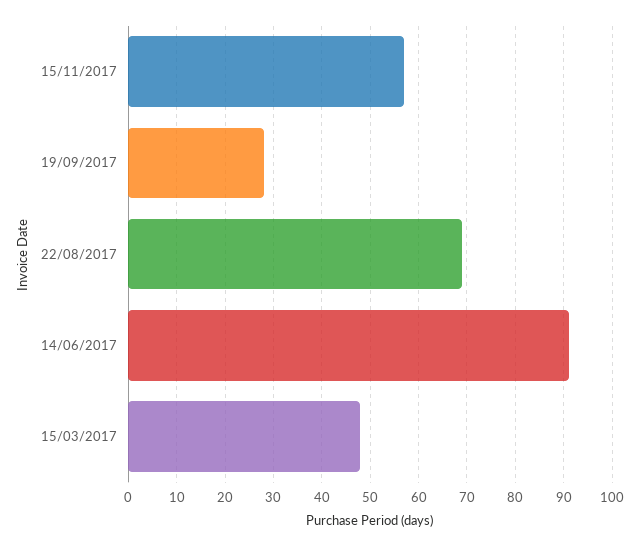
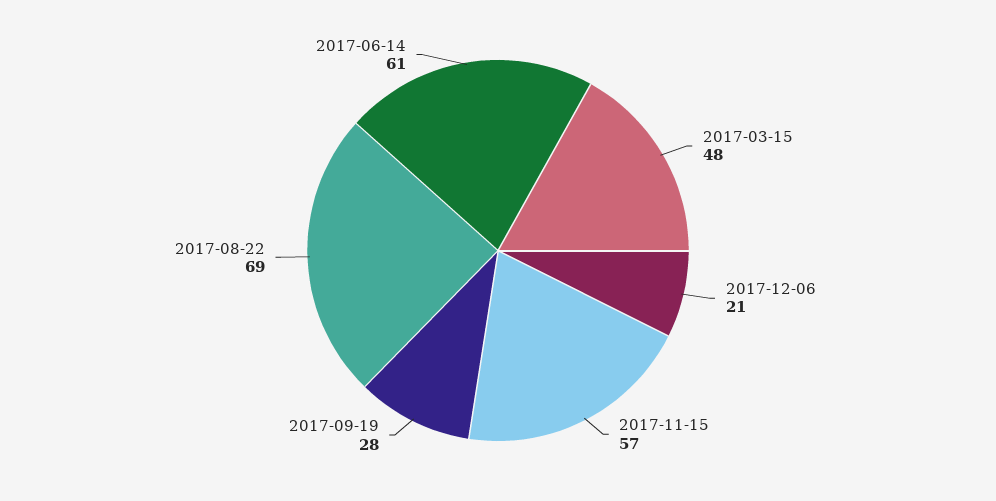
14/06/2017: 90 -> 61
2017-12-06: none -> 21

